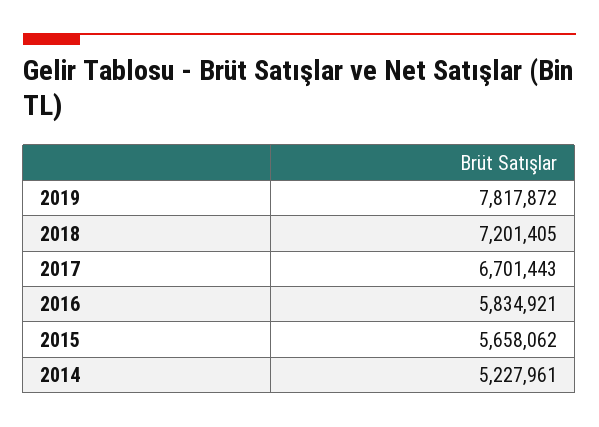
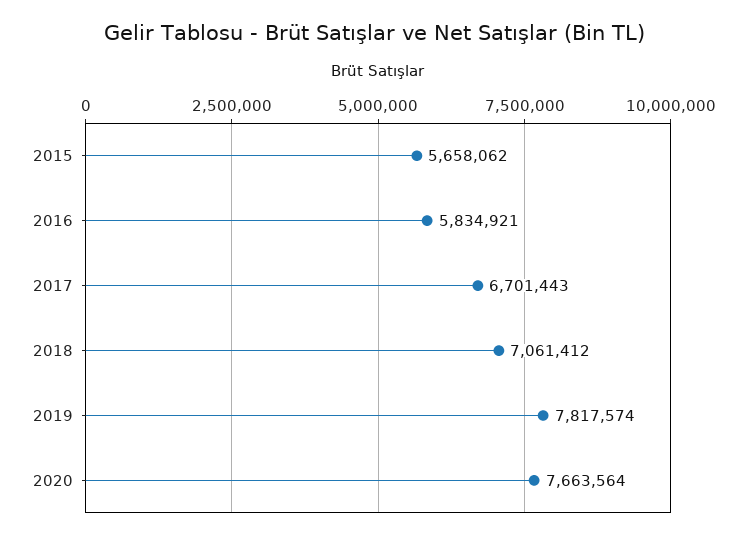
2019: 7817872 -> 7817574
2018: 7201405 -> 7061412
2014: 5227961 -> none
2020: none -> 7663564

